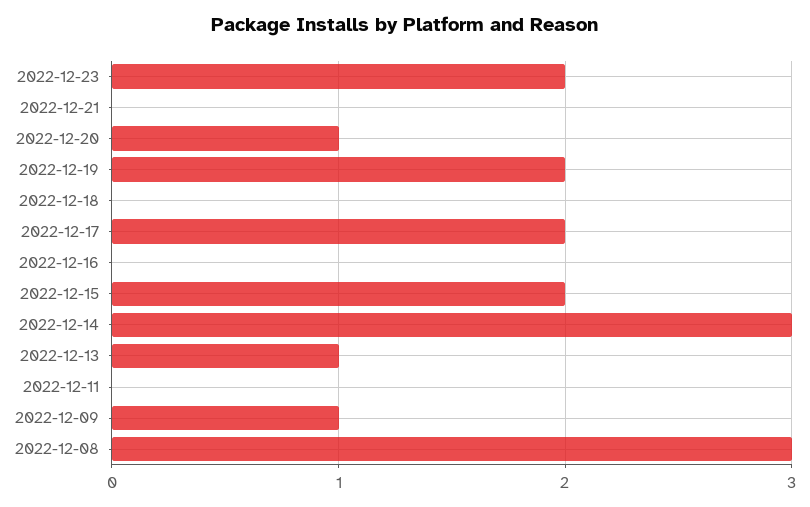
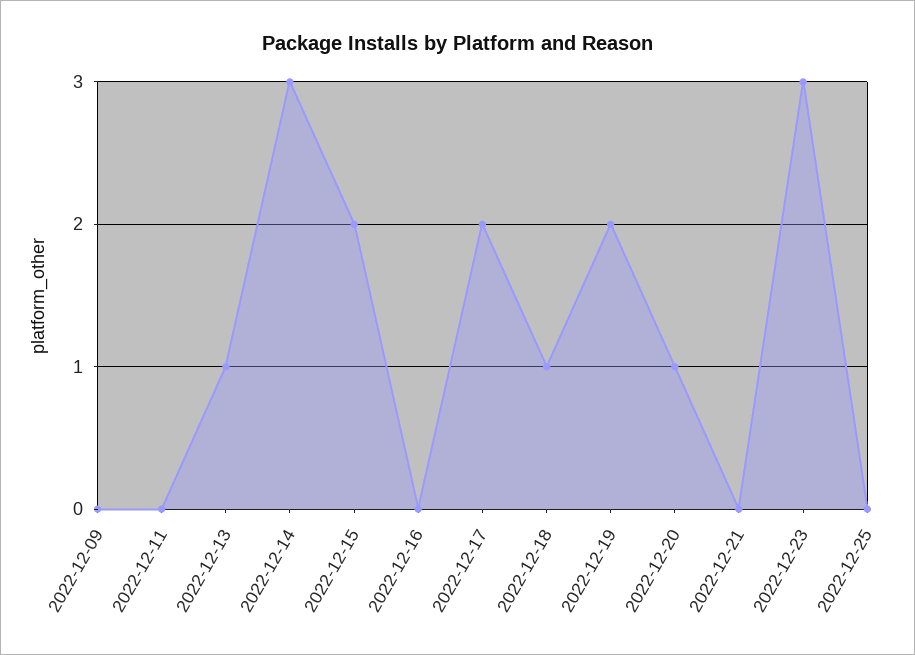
2022-12-23: 2 -> 3
2022-12-18: 0 -> 1
2022-12-09: 1 -> 0
2022-12-08: 3 -> none
2022-12-25: none -> 0

